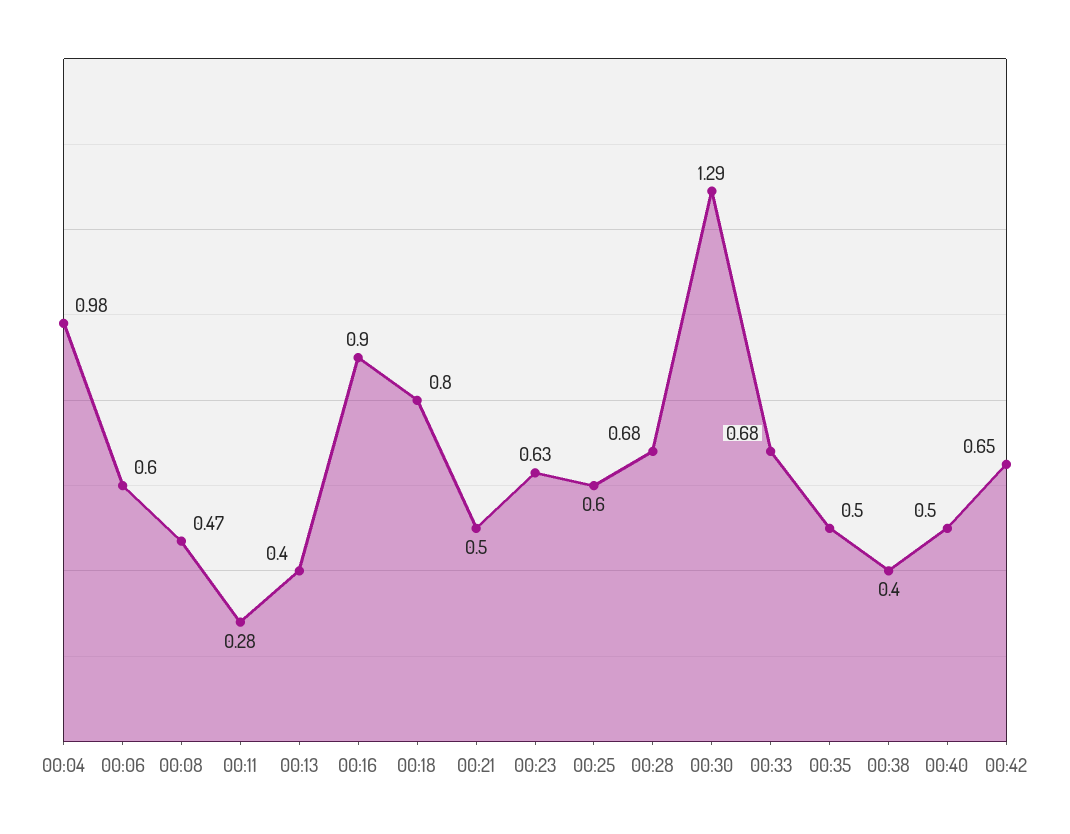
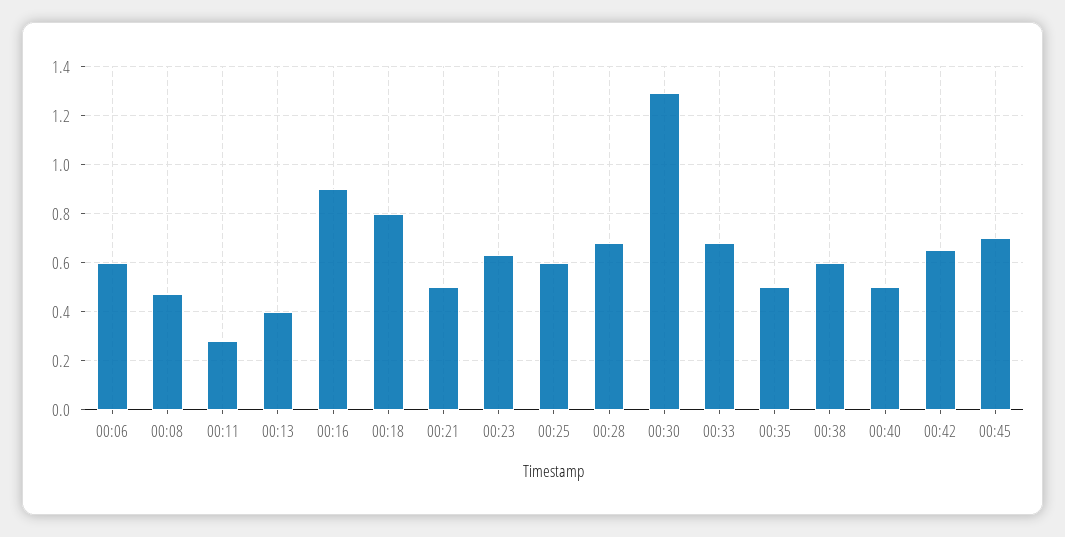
00:04: 0.98 -> none
00:38: 0.4 -> 0.6
00:45: none -> 0.7

